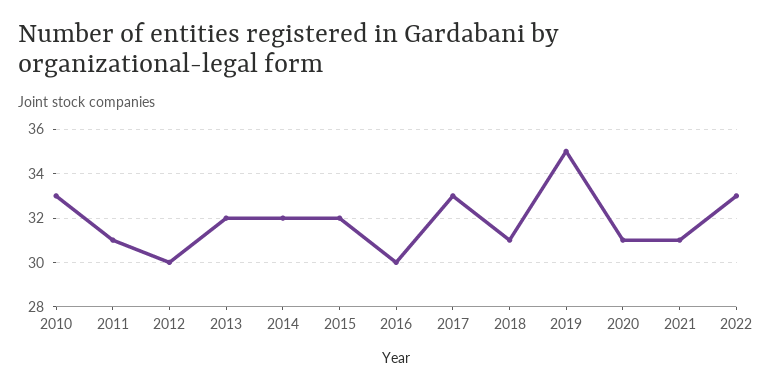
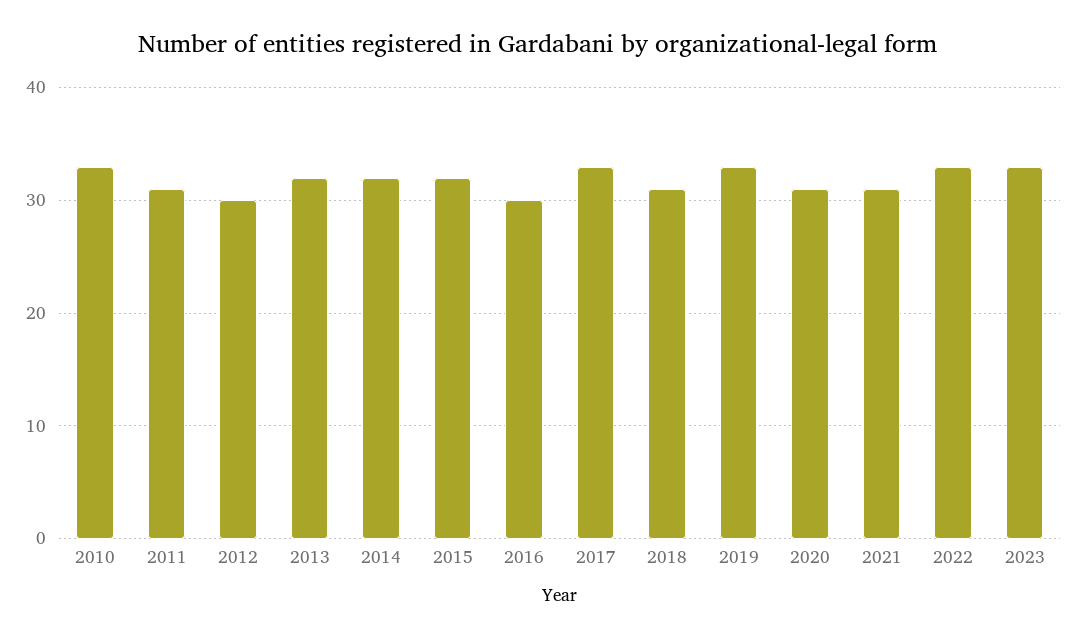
2019: 35 -> 33
2023: none -> 33

